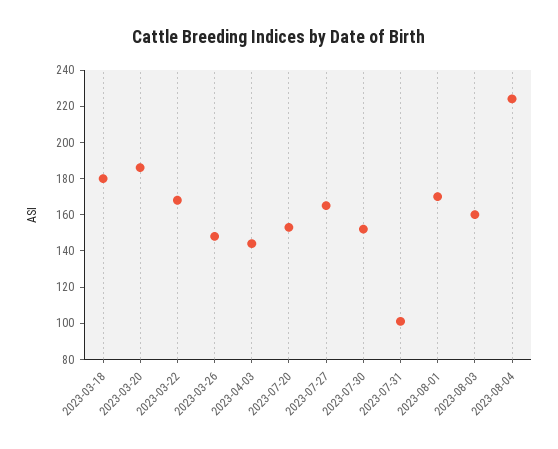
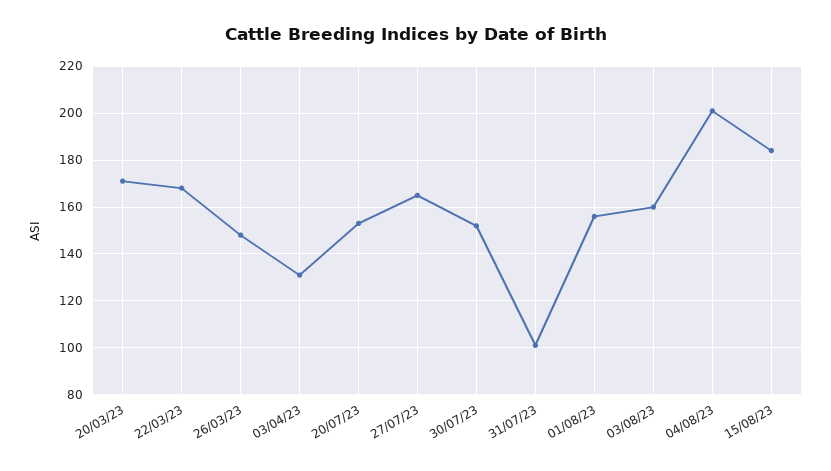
2023-03-18: 180 -> none
2023-03-20: 185 -> 170
2023-04-03: 145 -> 130
2023-08-01: 170 -> 155
2023-08-04: 225 -> 200
15/08/23: none -> 185

